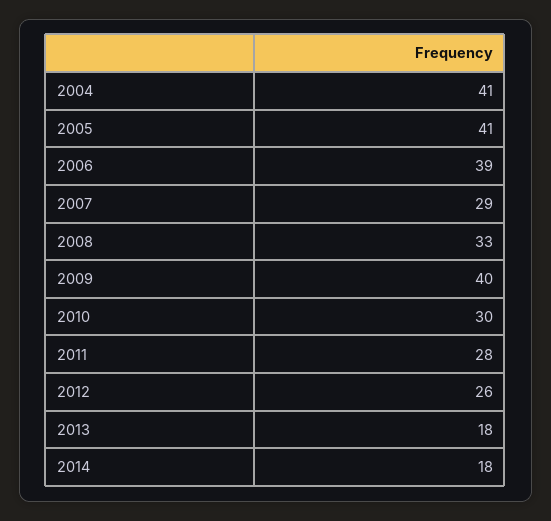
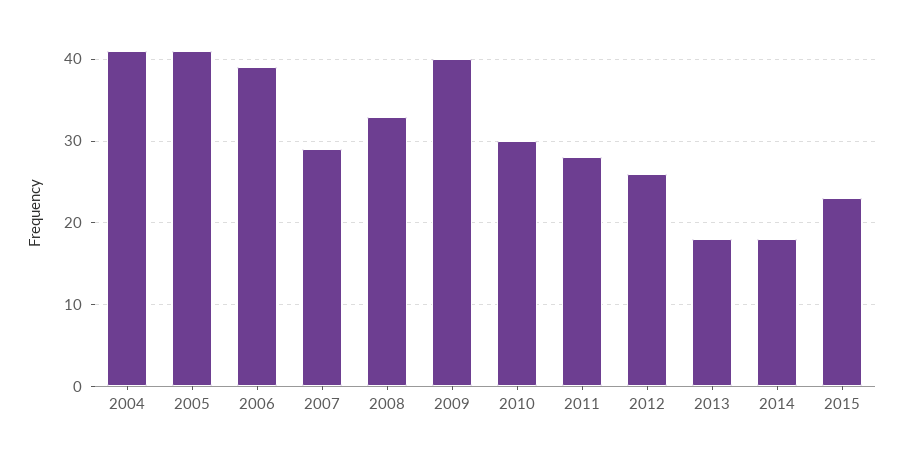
2015: none -> 23

